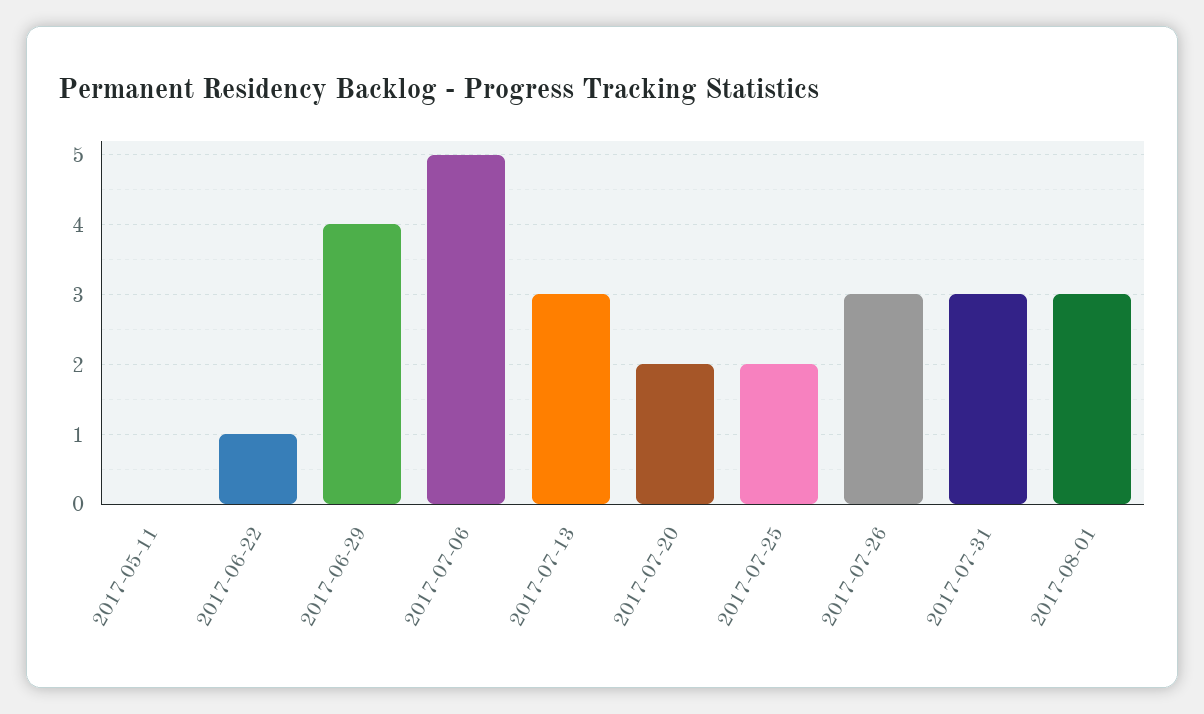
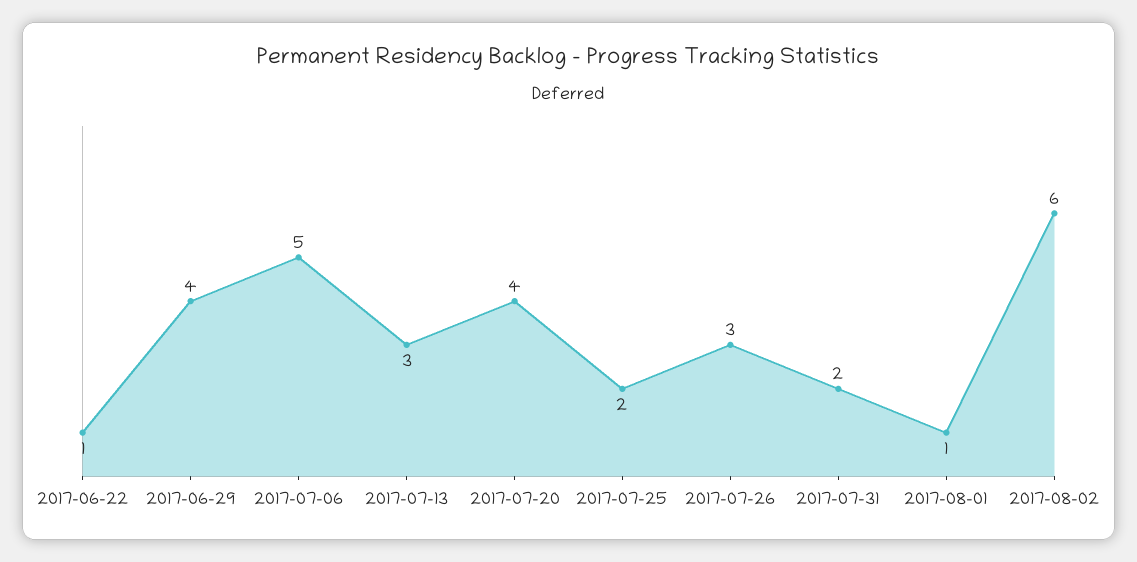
2017-05-11: 0 -> none
2017-07-20: 2 -> 4
2017-07-31: 3 -> 2
2017-08-01: 3 -> 1
2017-08-02: none -> 6

